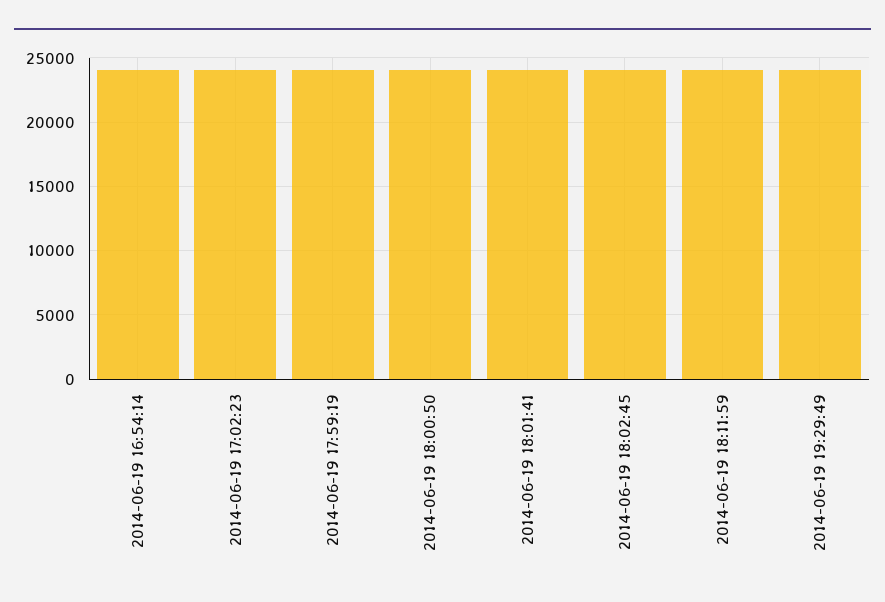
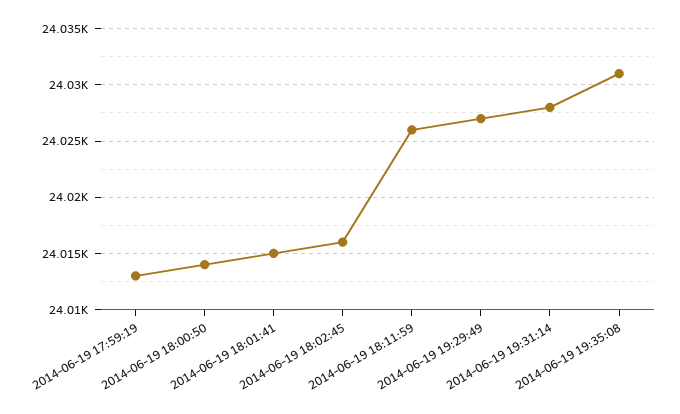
2014-06-19 16:54:14: 24000 -> none
2014-06-19 17:02:23: 24000 -> none
2014-06-19 19:31:14: none -> 24028
2014-06-19 19:35:08: none -> 24031

